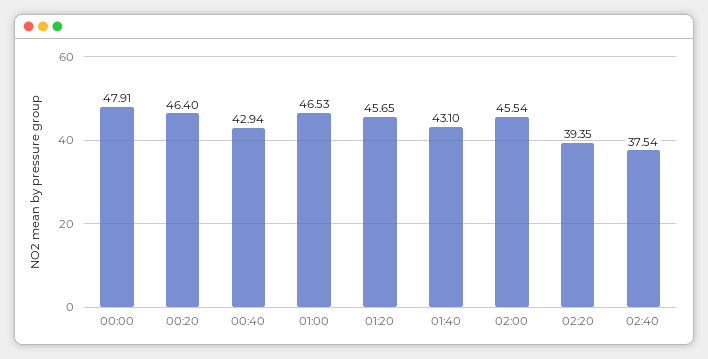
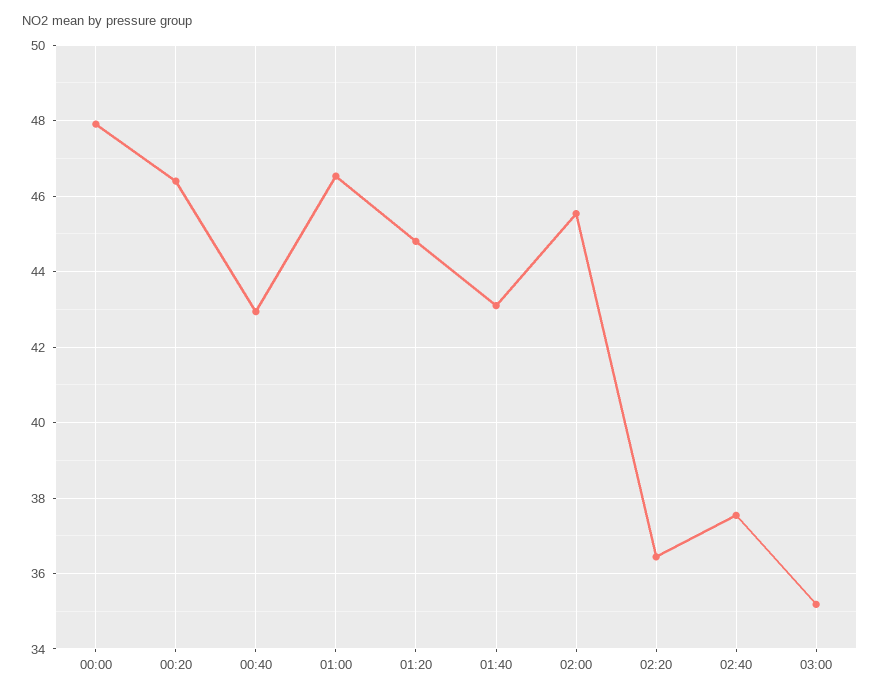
01:20: 45.65 -> 44.8
02:20: 39.35 -> 36.4
03:00: none -> 35.2

